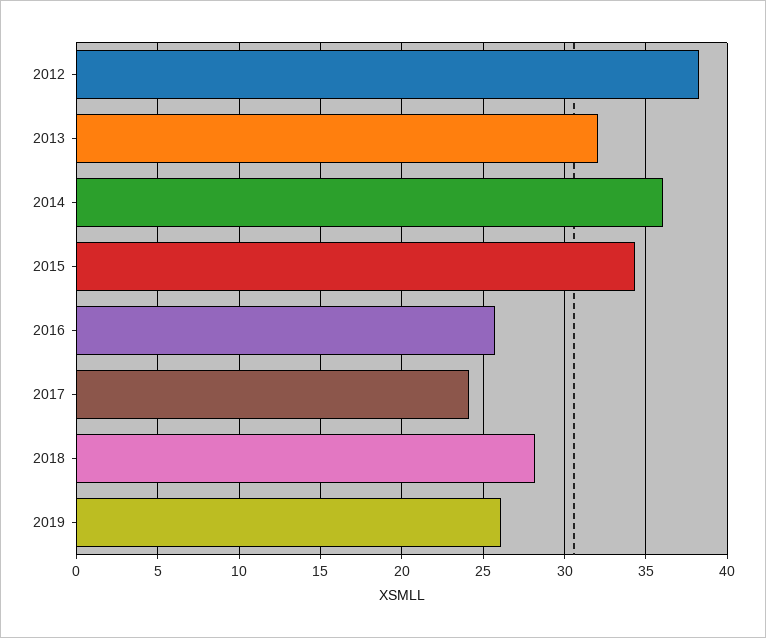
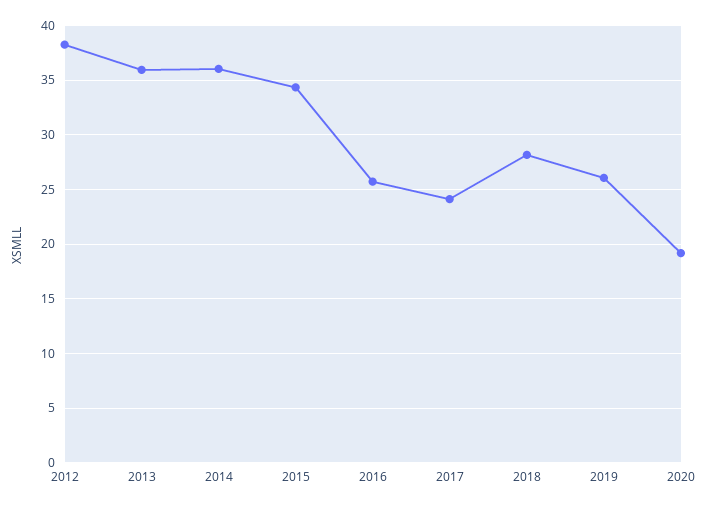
2013: 32 -> 36
2020: none -> 19

